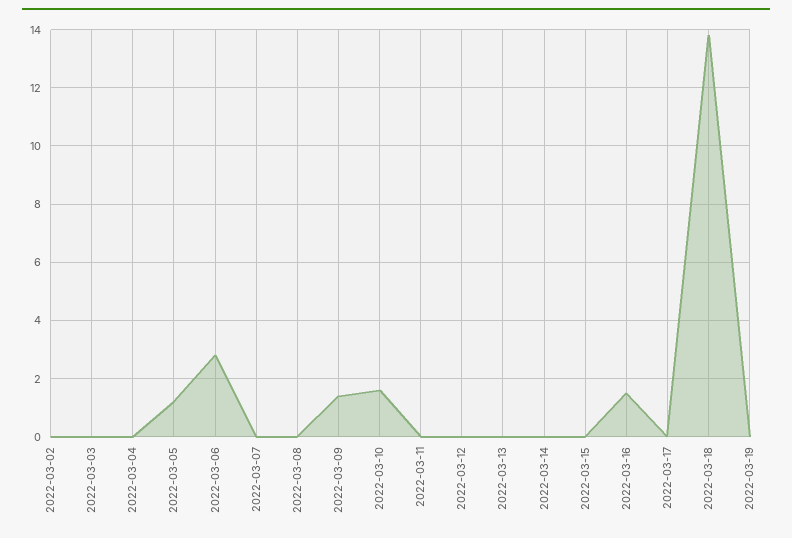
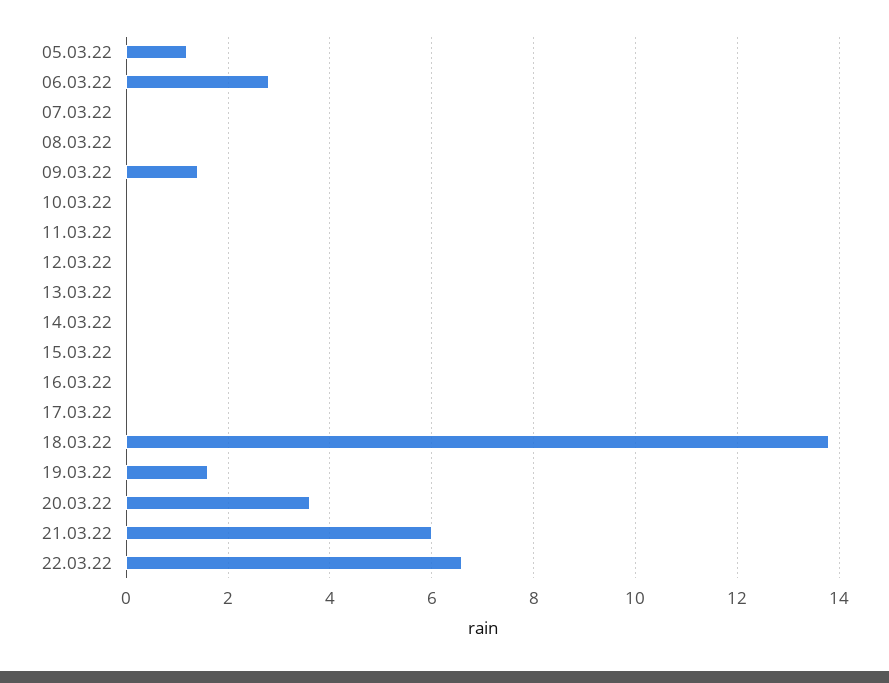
2022-03-02: 0 -> none
2022-03-03: 0 -> none
2022-03-04: 0 -> none
2022-03-10: 1.5 -> 0
2022-03-16: 1.5 -> 0
2022-03-19: 0 -> 1.5
20.03.22: none -> 3.5
21.03.22: none -> 6
22.03.22: none -> 6.5

